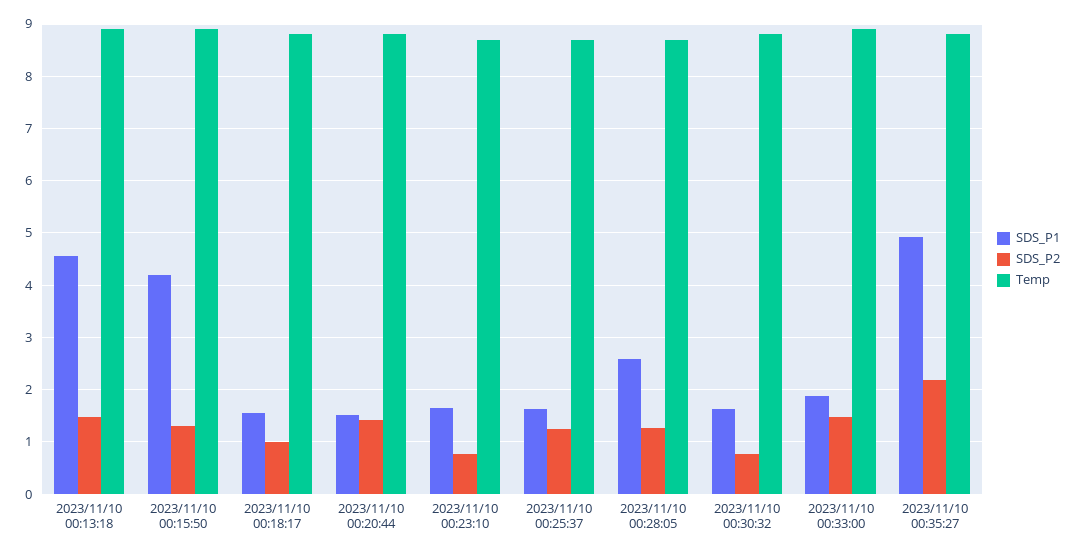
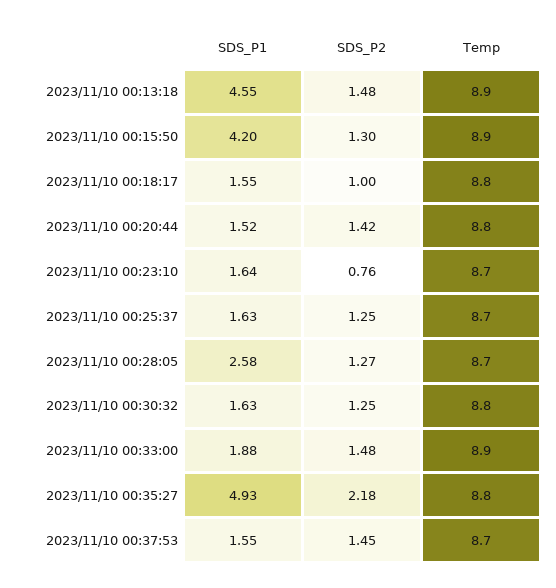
SDS_P2, 2023/11/10 00:30:32: 0.8 -> 1.25
SDS_P1, 2023/11/10 00:37:53: none -> 1.55
SDS_P2, 2023/11/10 00:37:53: none -> 1.45
Temp, 2023/11/10 00:37:53: none -> 8.7

